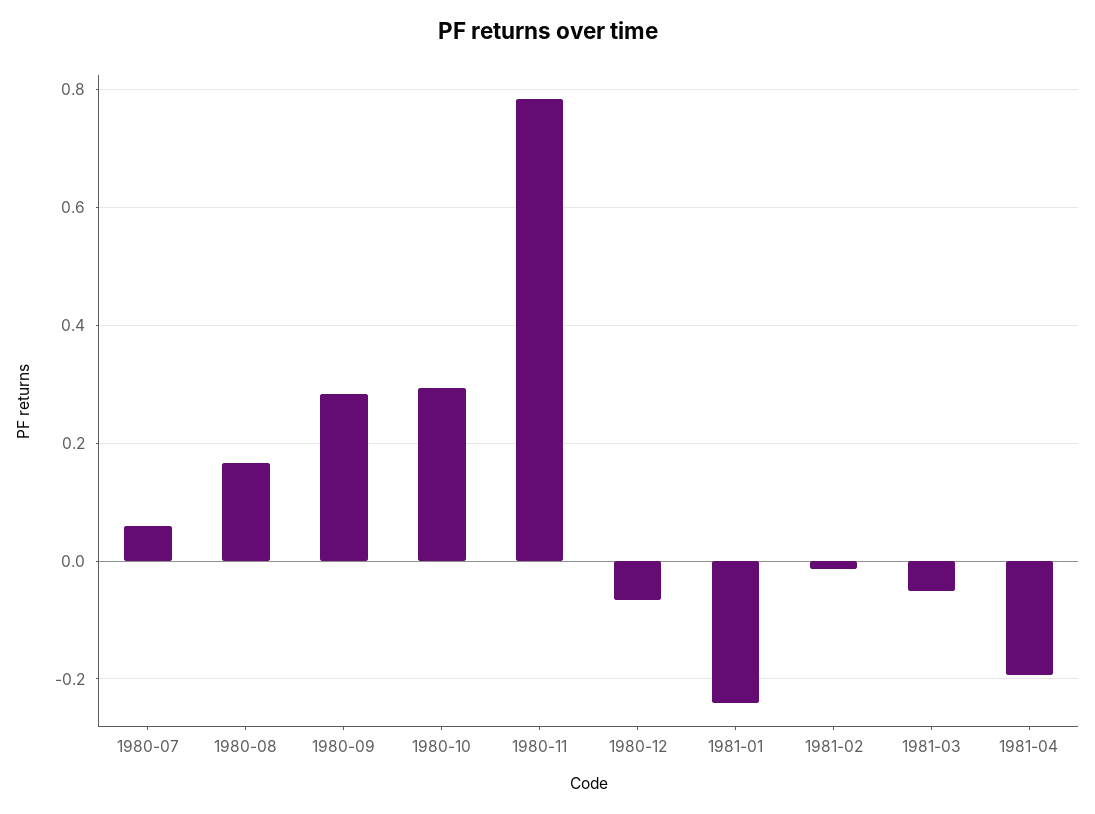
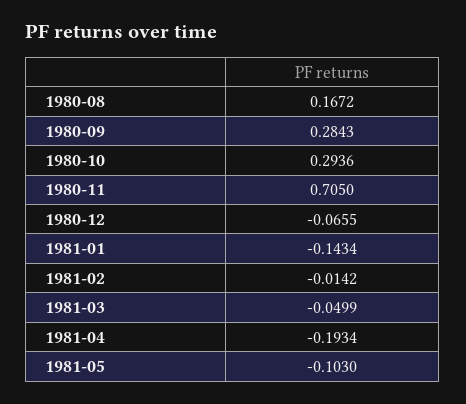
1980-07: 0.06 -> none
1980-11: 0.78 -> 0.705
1981-01: -0.24 -> -0.1434
1981-05: none -> -0.103

